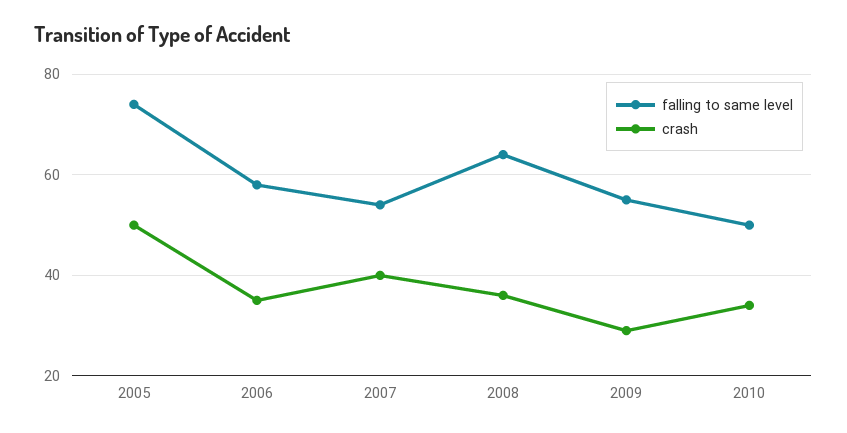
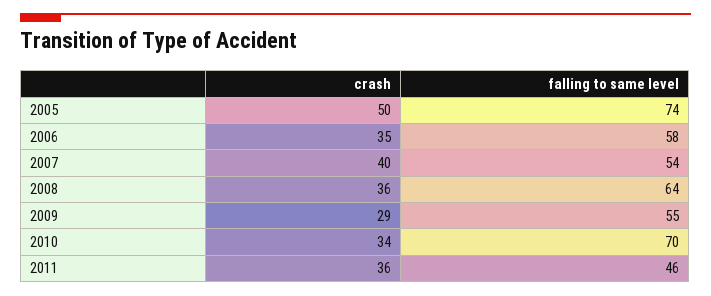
falling to same level, 2010: 50 -> 70
crash, 2011: none -> 36
falling to same level, 2011: none -> 46

